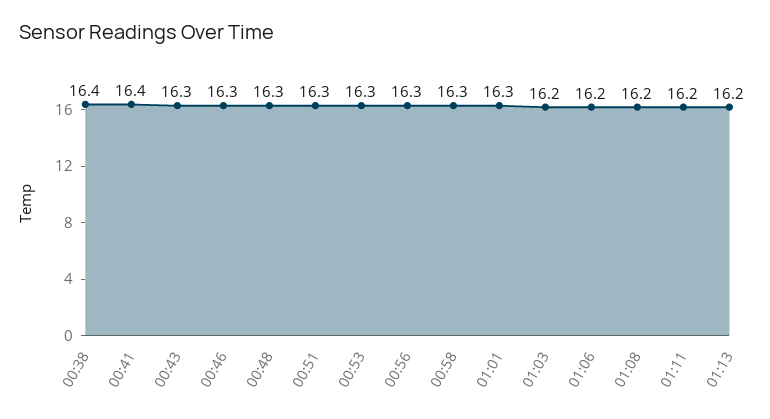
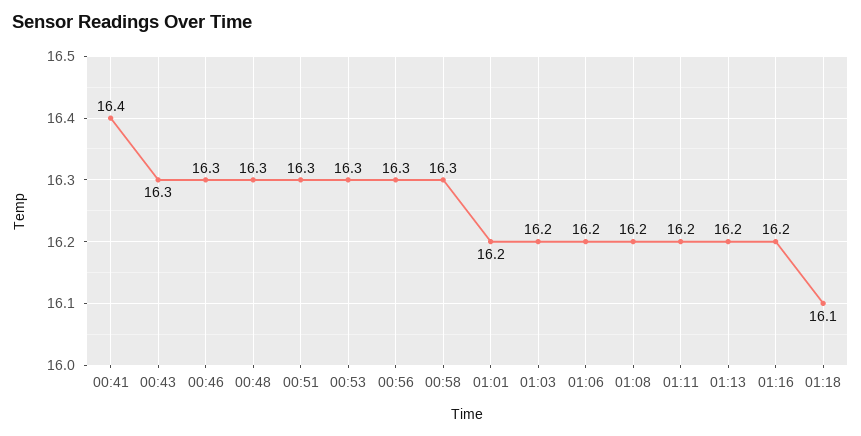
00:38: 16.4 -> none
01:01: 16.3 -> 16.2
01:16: none -> 16.2
01:18: none -> 16.1

